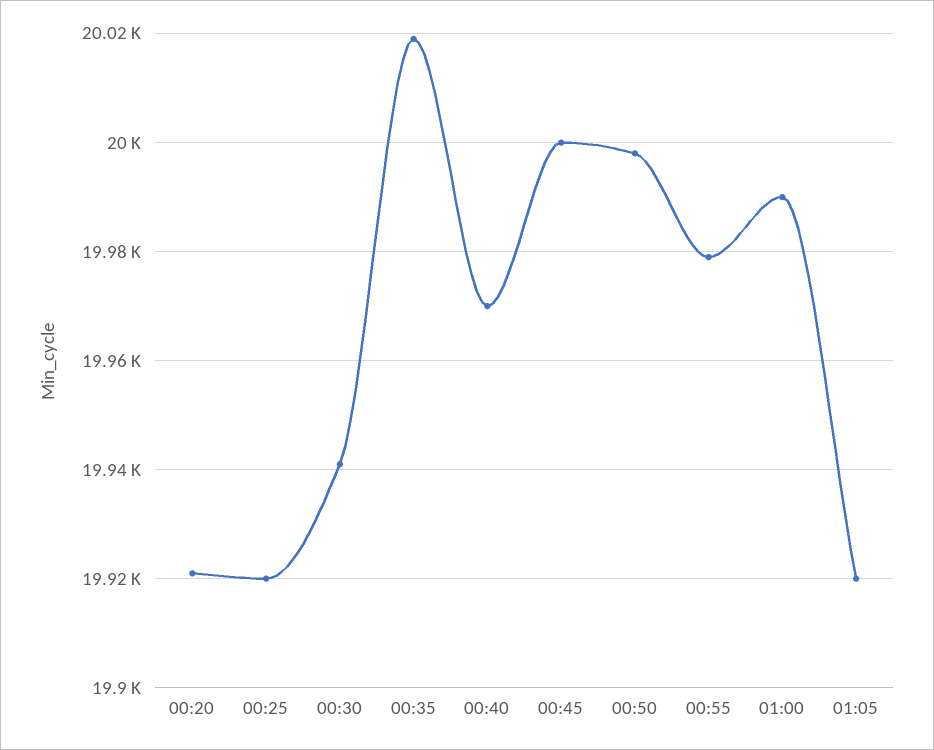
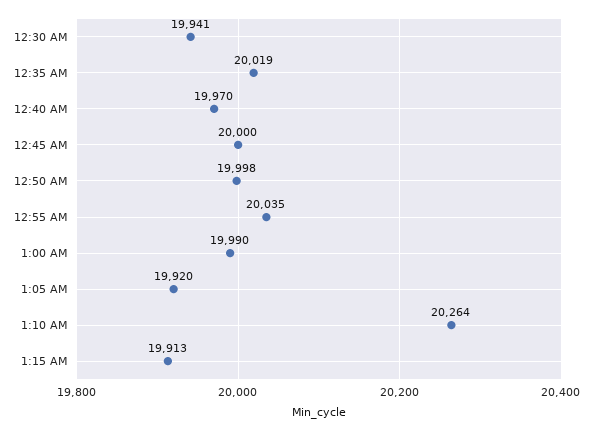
00:20: 19920 -> none
00:25: 19920 -> none
00:55: 19980 -> 20035
1:10 AM: none -> 20264
1:15 AM: none -> 19913

